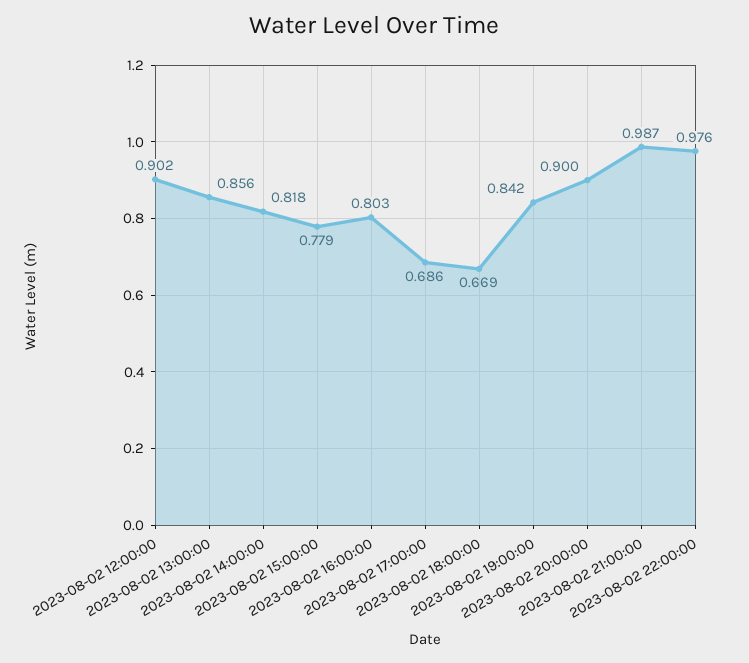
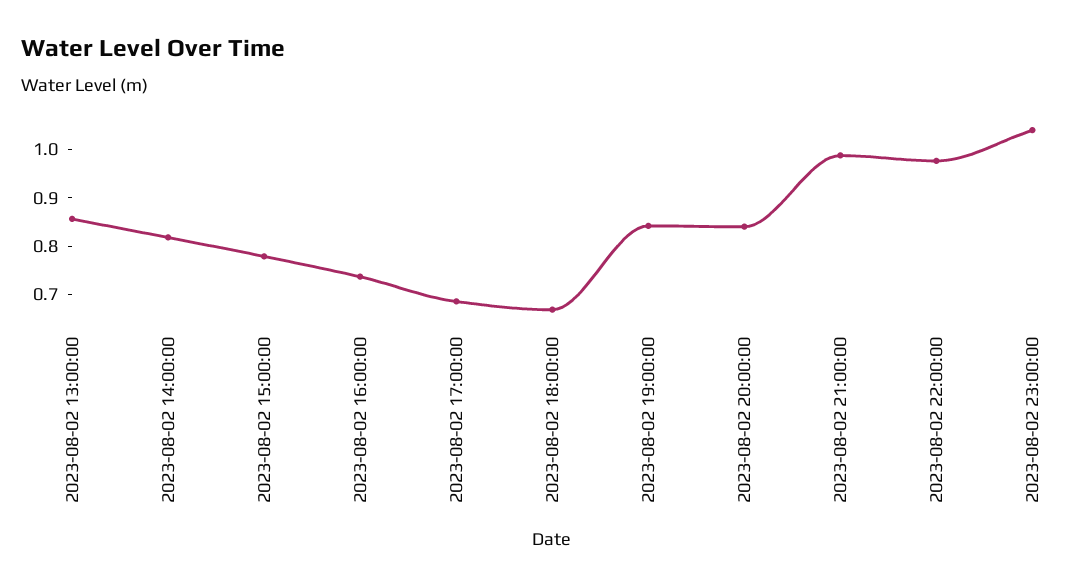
2023-08-02 12:00:00: 0.902 -> none
2023-08-02 16:00:00: 0.803 -> 0.74
2023-08-02 20:00:00: 0.9 -> 0.84
2023-08-02 23:00:00: none -> 1.04

